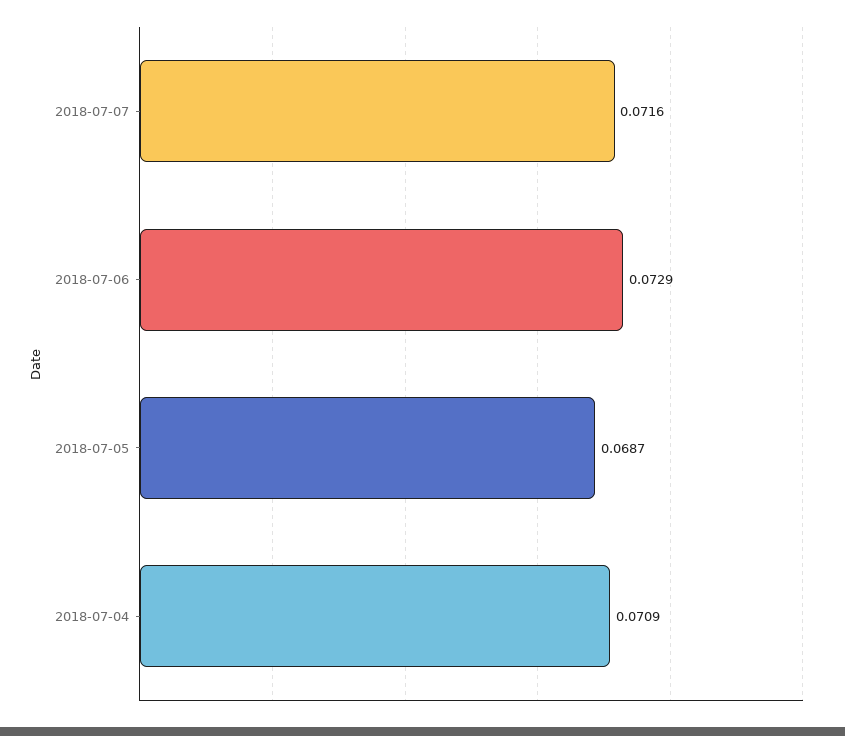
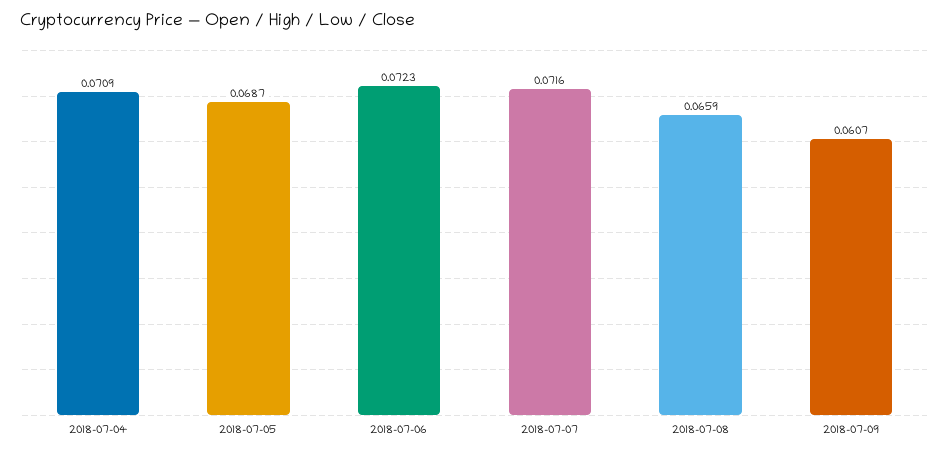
2018-07-06: 0.0729 -> 0.0723
2018-07-08: none -> 0.0659
2018-07-09: none -> 0.0607

